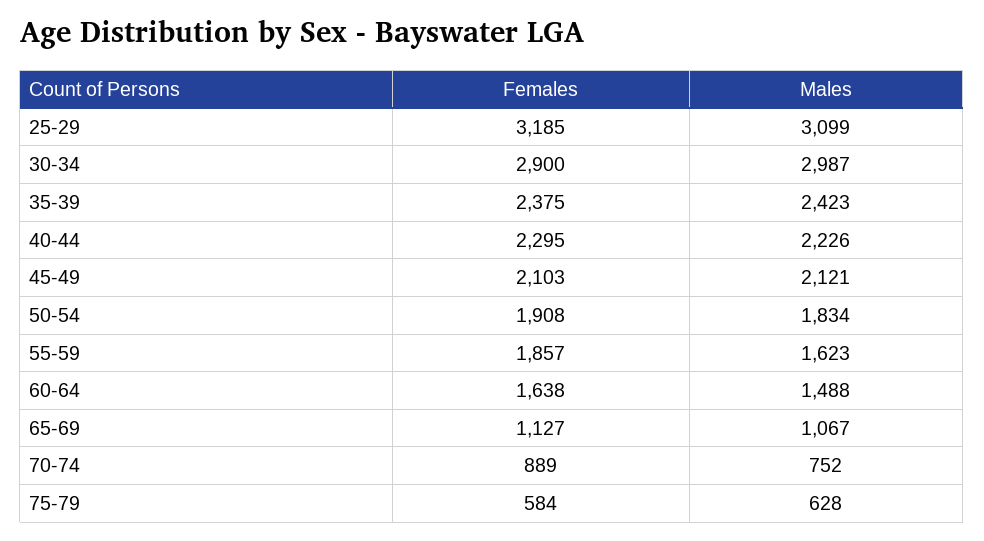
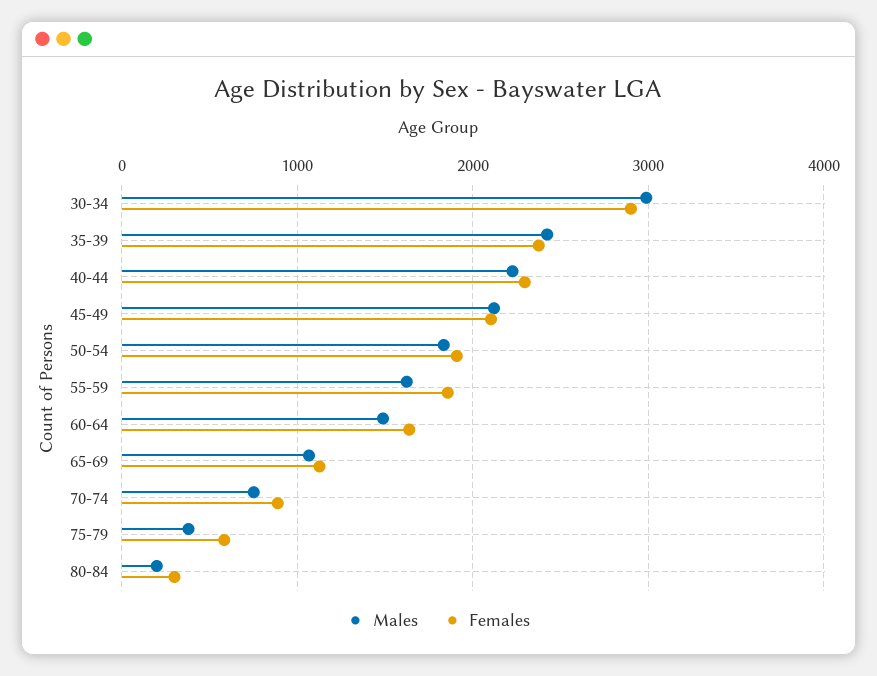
Females, 25-29: 3185 -> none
Males, 25-29: 3099 -> none
Males, 75-79: 628 -> 400
Males, 80-84: none -> 200
Females, 80-84: none -> 300

